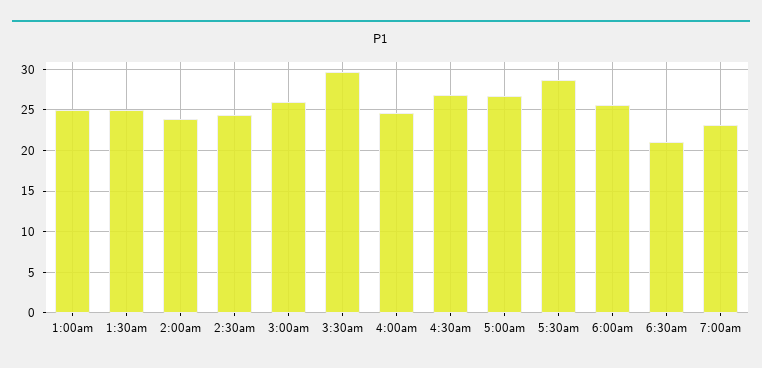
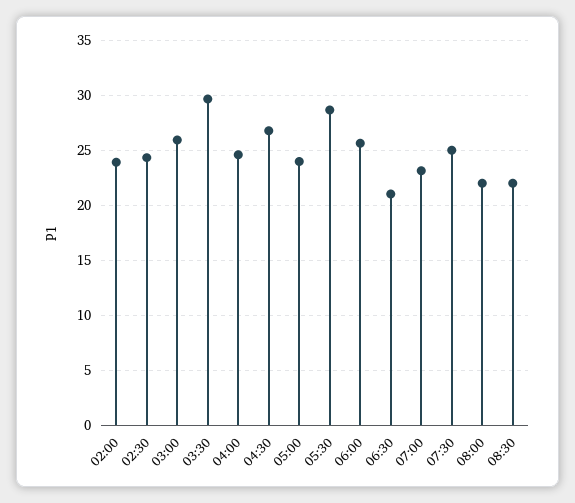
1:00am: 25 -> none
1:30am: 25 -> none
5:00am: 27 -> 24
07:30: none -> 25
08:00: none -> 22
08:30: none -> 22

